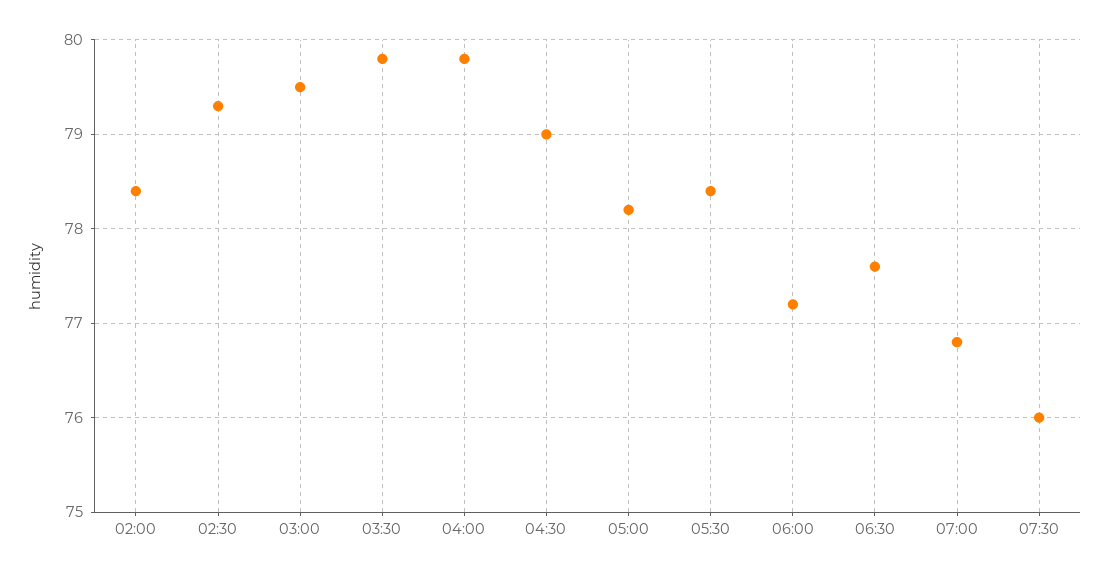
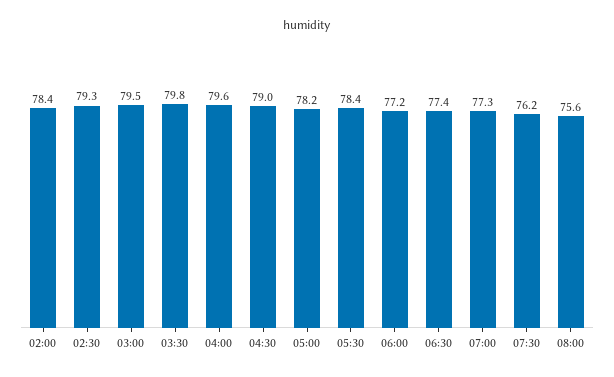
04:00: 79.8 -> 79.6
06:30: 77.6 -> 77.4
07:00: 76.8 -> 77.3
07:30: 76 -> 76.2
08:00: none -> 75.6

